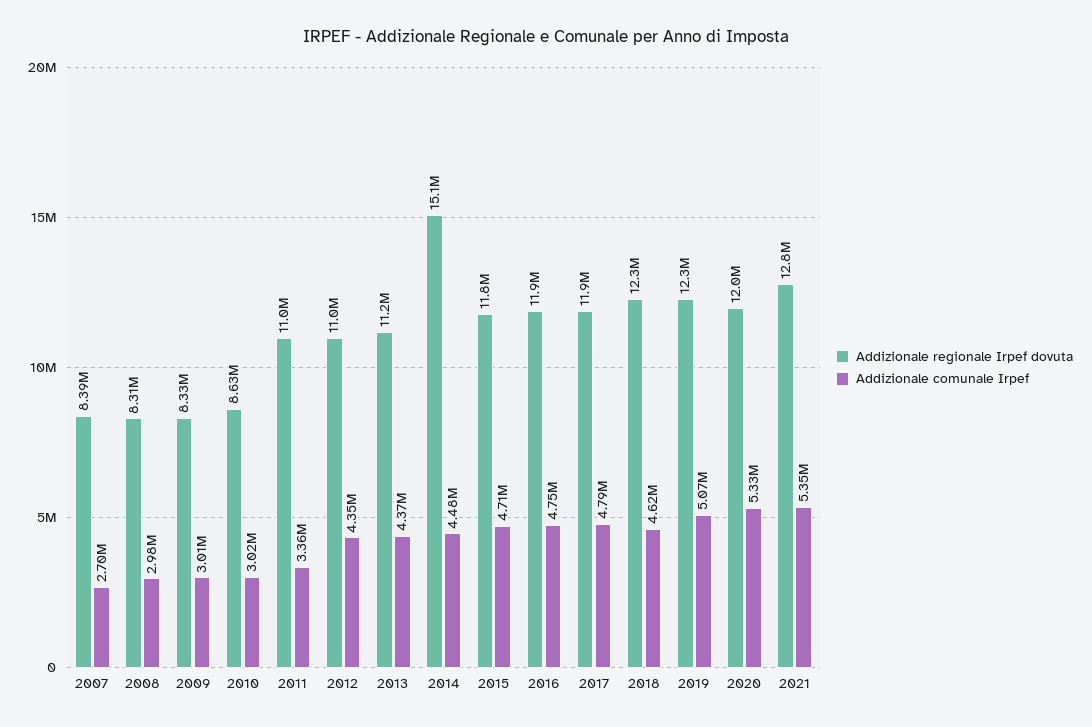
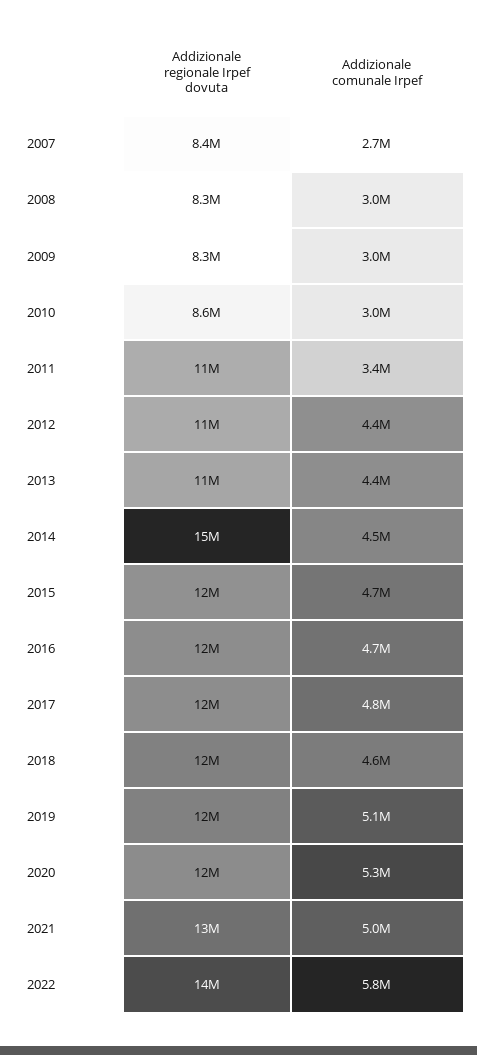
Addizionale comunale Irpef, 2021: 5350000 -> 5000000
Addizionale regionale Irpef dovuta, 2022: none -> 14000000
Addizionale comunale Irpef, 2022: none -> 5800000

